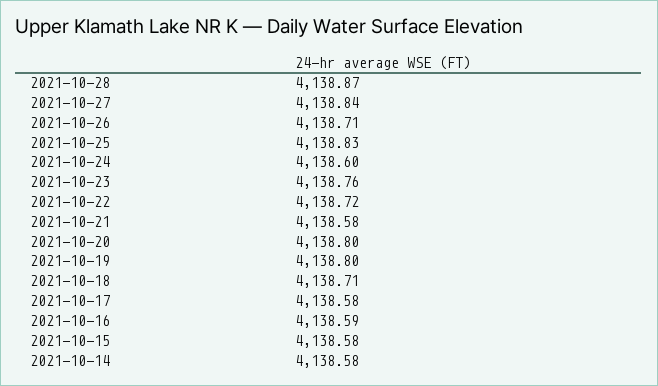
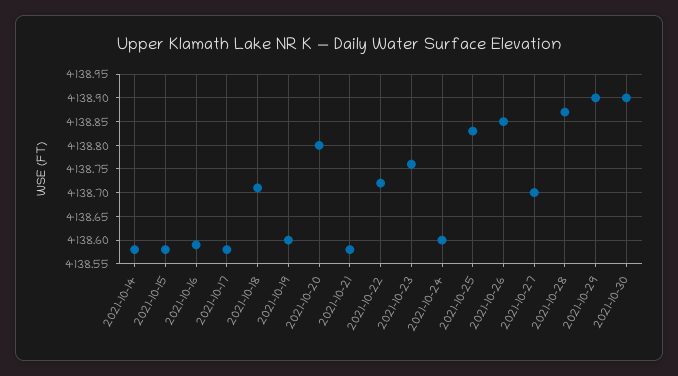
2021-10-27: 4138.84 -> 4138.7
2021-10-26: 4138.71 -> 4138.85
2021-10-19: 4138.8 -> 4138.6
2021-10-29: none -> 4138.9
2021-10-30: none -> 4138.9

